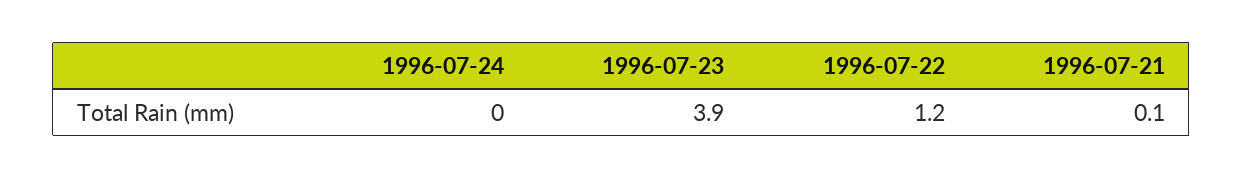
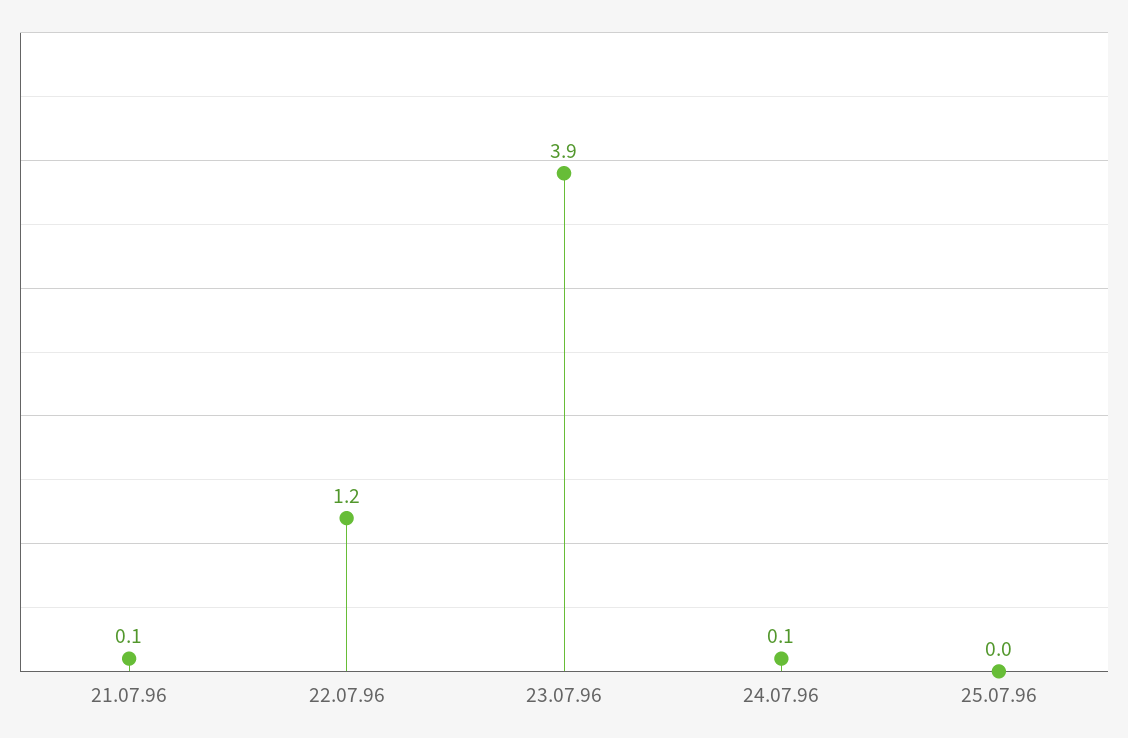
1996-07-24: 0 -> 0.1
25.07.96: none -> 0

